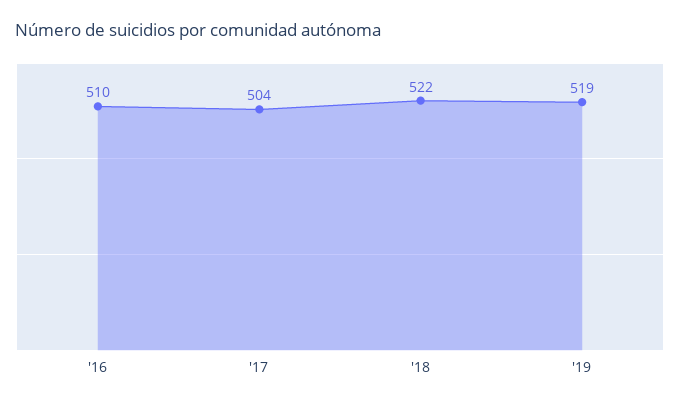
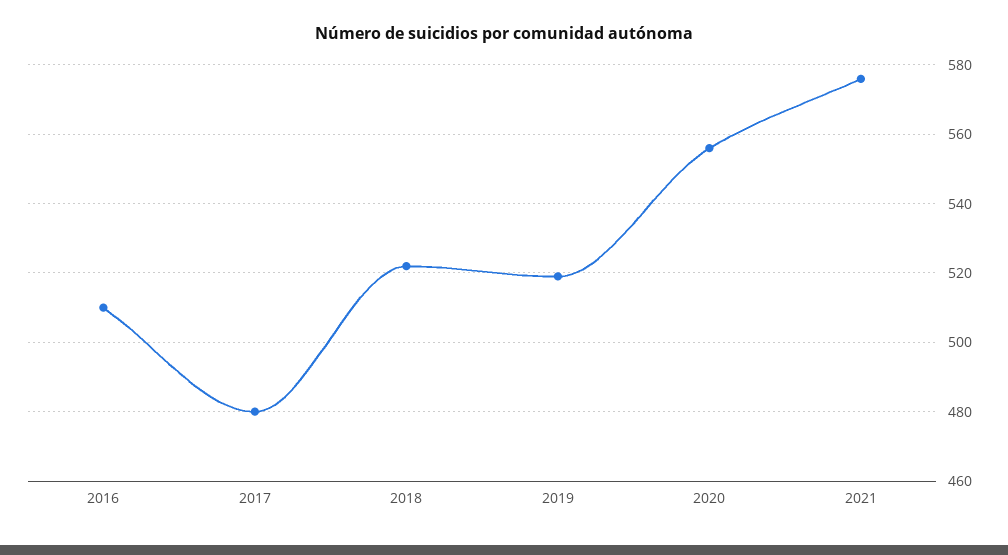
'17: 504 -> 480
2020: none -> 555
2021: none -> 575

